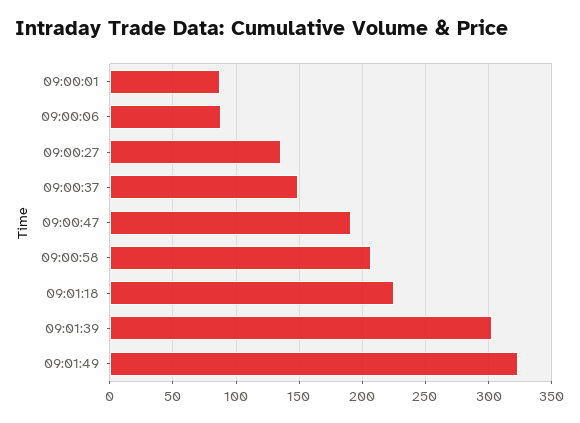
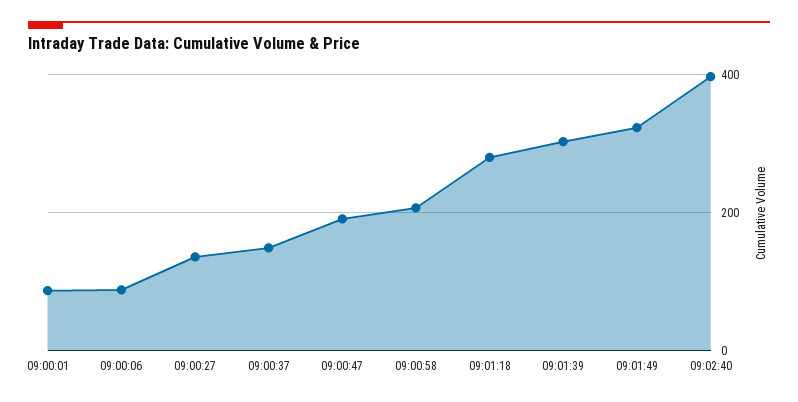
09:01:18: 225 -> 280
09:02:40: none -> 400

